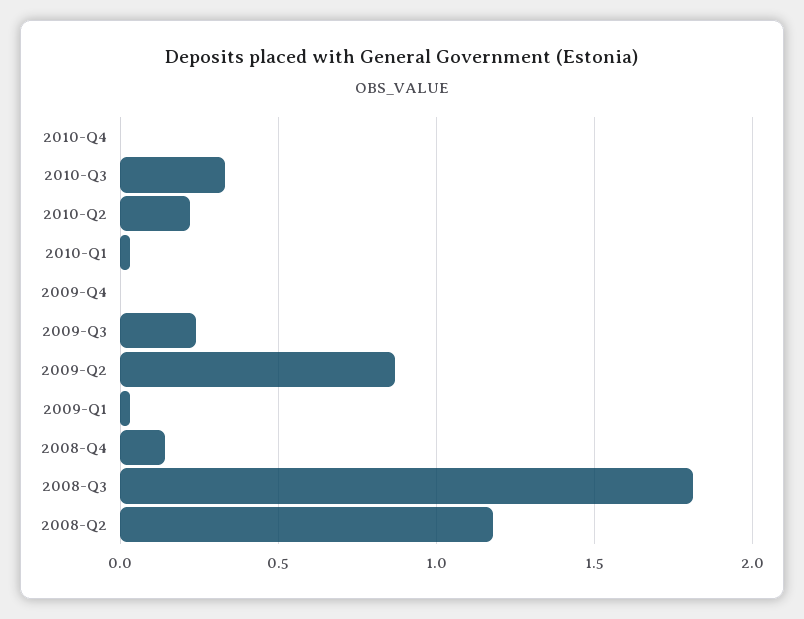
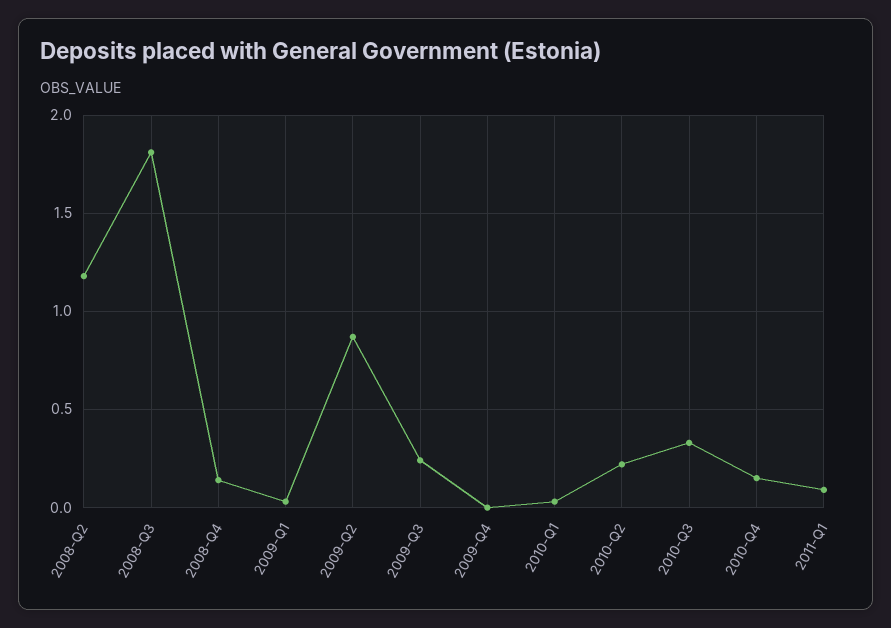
2010-Q4: 0 -> 0.15
2011-Q1: none -> 0.1

